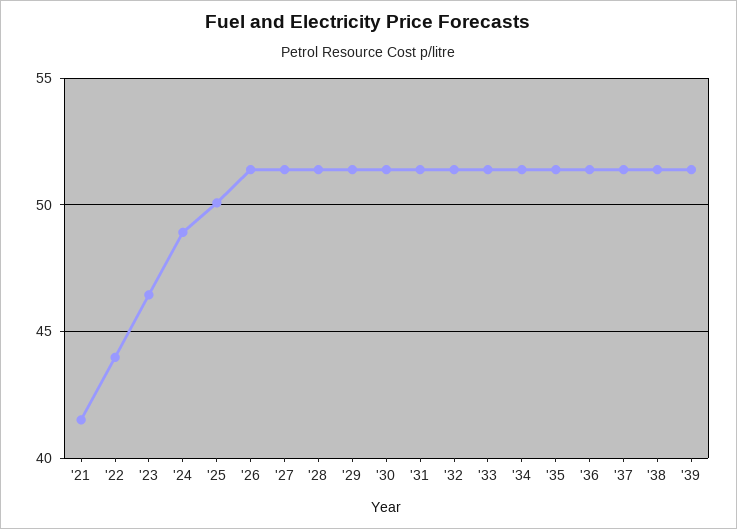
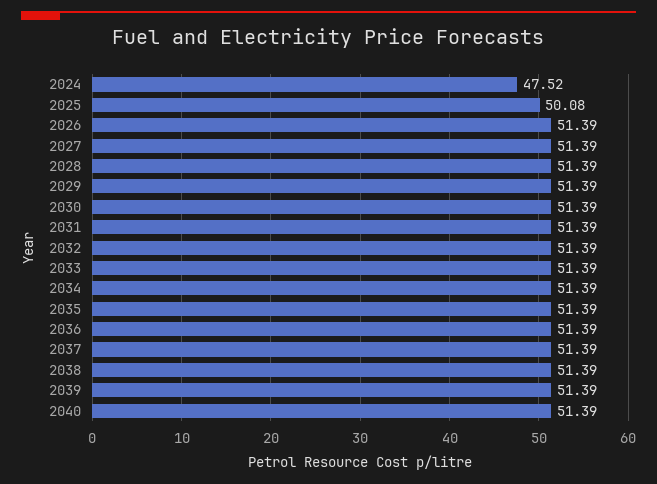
'21: 41.5 -> none
'22: 44 -> none
'23: 46.5 -> none
'24: 49 -> 47.52
2040: none -> 51.39

